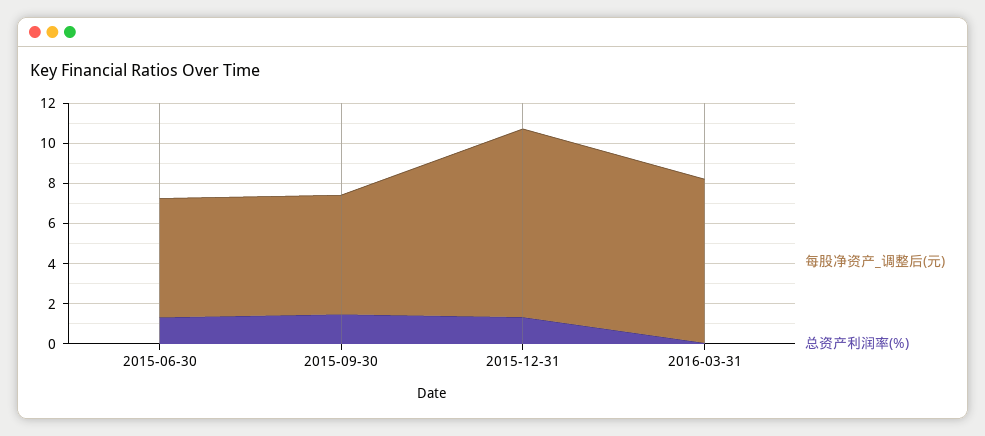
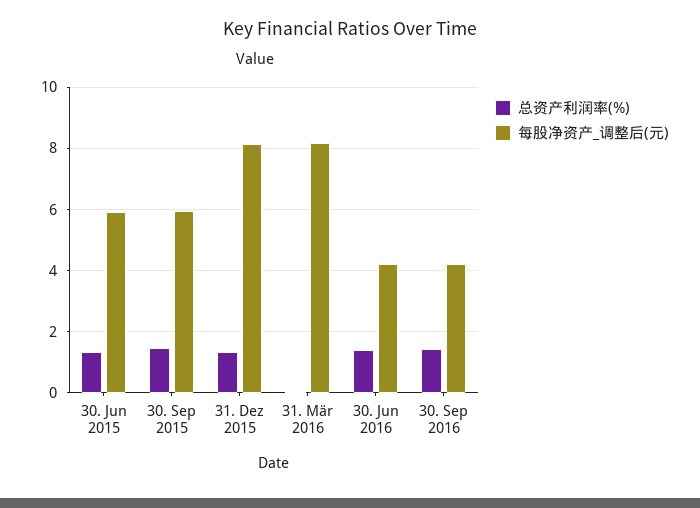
每股净资产_调整后(元), 2015-12-31: 9.5 -> 8.2
总资产利润率(%), 30. Jun 2016: none -> 1.4
每股净资产_调整后(元), 30. Jun 2016: none -> 4.2
总资产利润率(%), 30. Sep 2016: none -> 1.4
每股净资产_调整后(元), 30. Sep 2016: none -> 4.2

